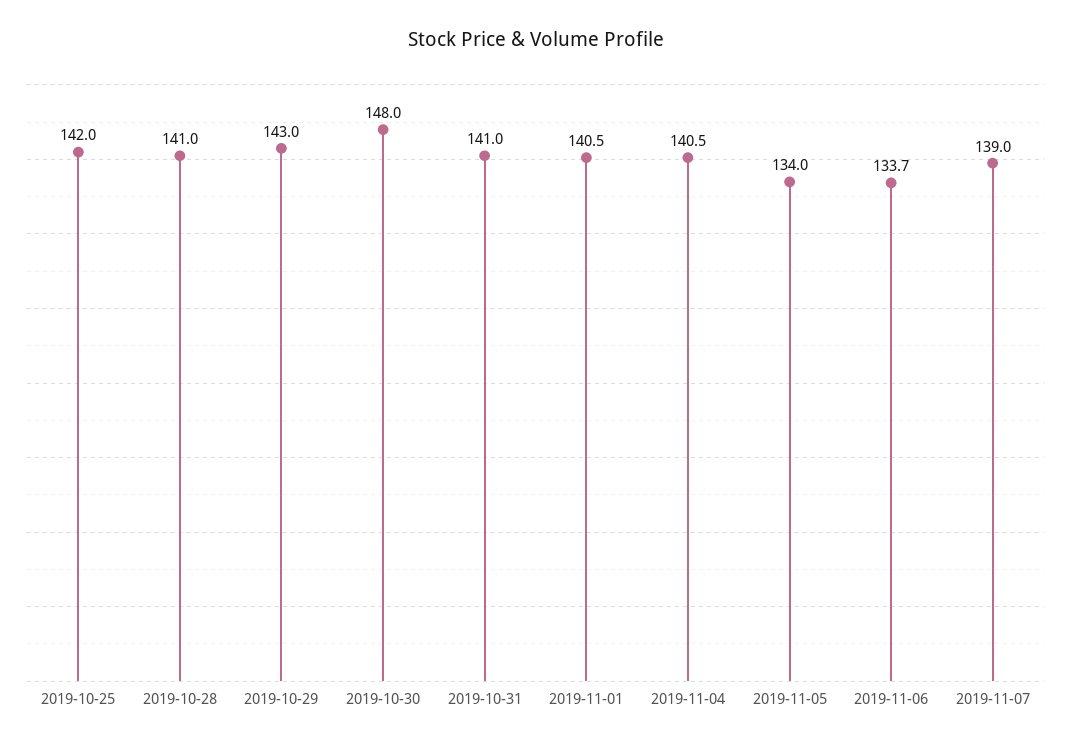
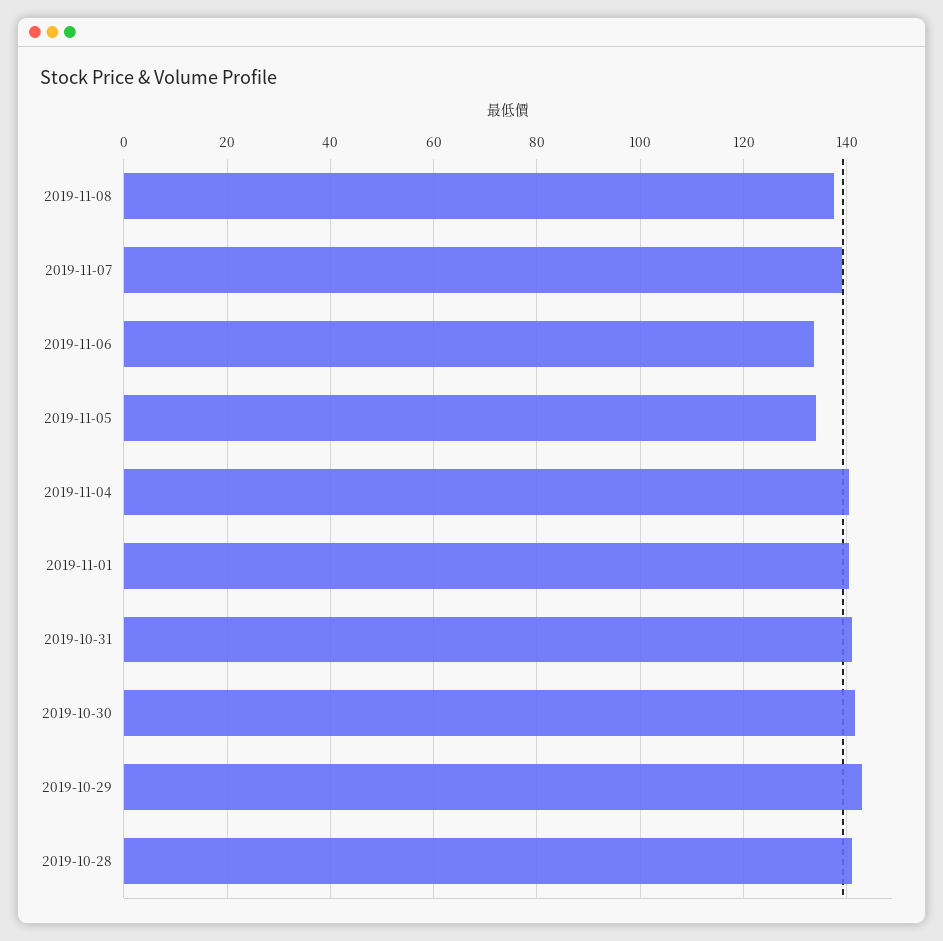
2019-10-25: 142 -> none
2019-10-30: 148 -> 142
2019-11-08: none -> 138

